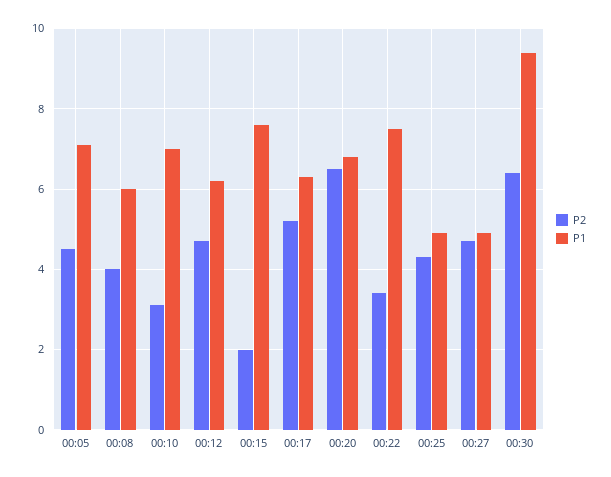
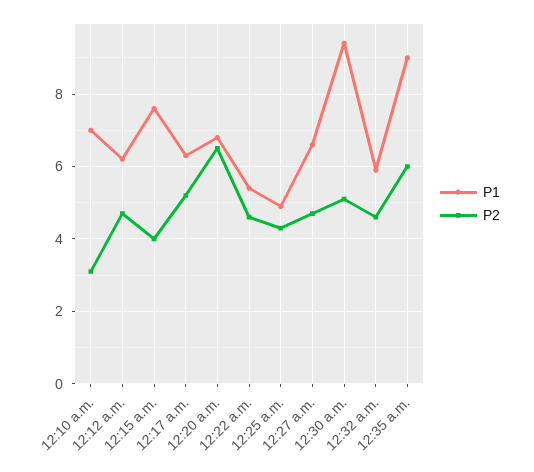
P2, 00:05: 4.5 -> none
P1, 00:05: 7 -> none
P2, 00:08: 4 -> none
P1, 00:08: 6 -> none
P2, 00:15: 2 -> 4
P2, 00:22: 3.5 -> 4.5
P1, 00:22: 7.5 -> 5.5
P1, 00:27: 5 -> 6.5
P2, 00:30: 6.5 -> 5
P1, 12:32 a.m.: none -> 6
P2, 12:32 a.m.: none -> 4.5
P1, 12:35 a.m.: none -> 9
P2, 12:35 a.m.: none -> 6

